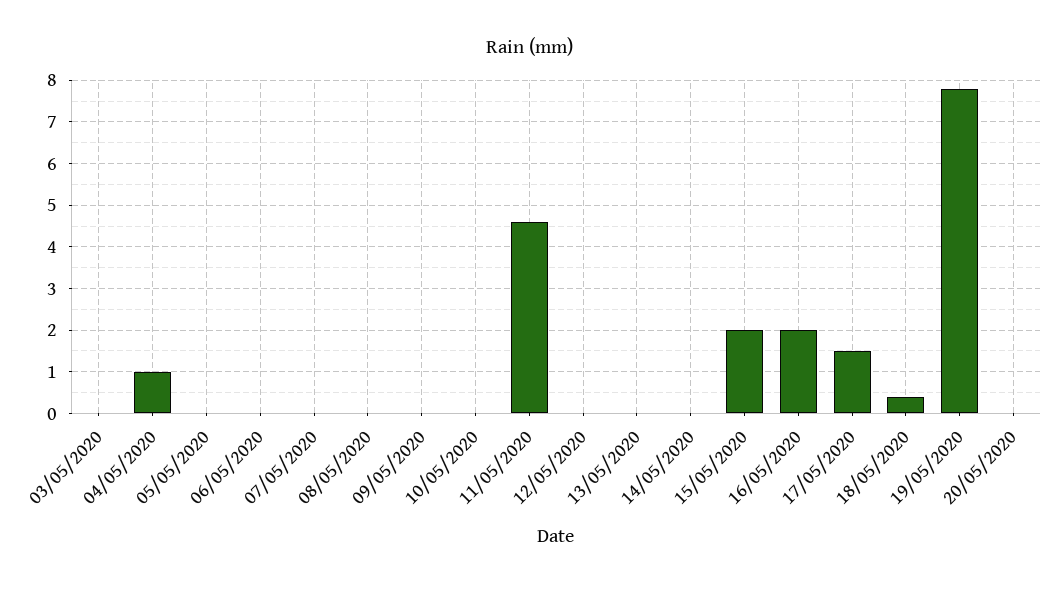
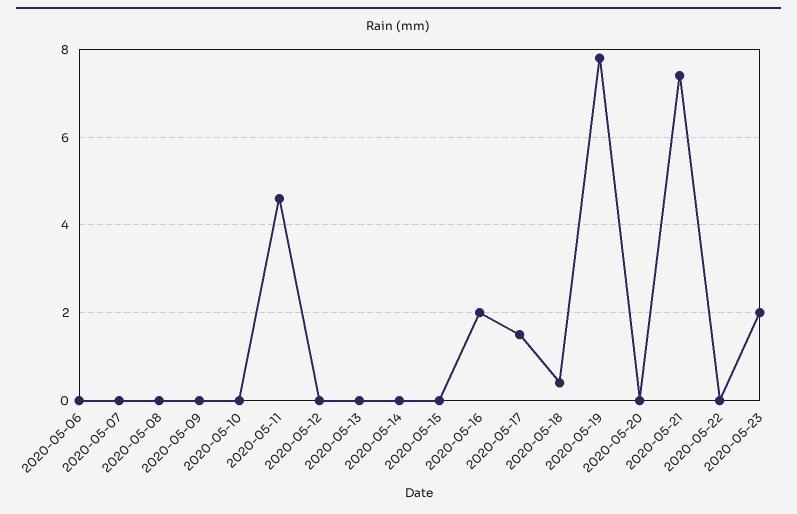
03/05/2020: 0 -> none
04/05/2020: 1 -> none
05/05/2020: 0 -> none
15/05/2020: 2 -> 0
2020-05-21: none -> 7.5
2020-05-22: none -> 0
2020-05-23: none -> 2

